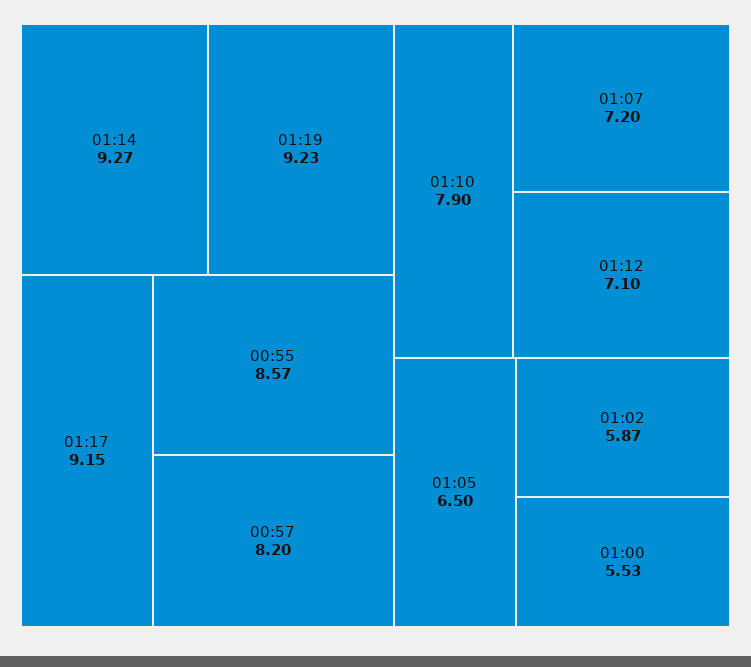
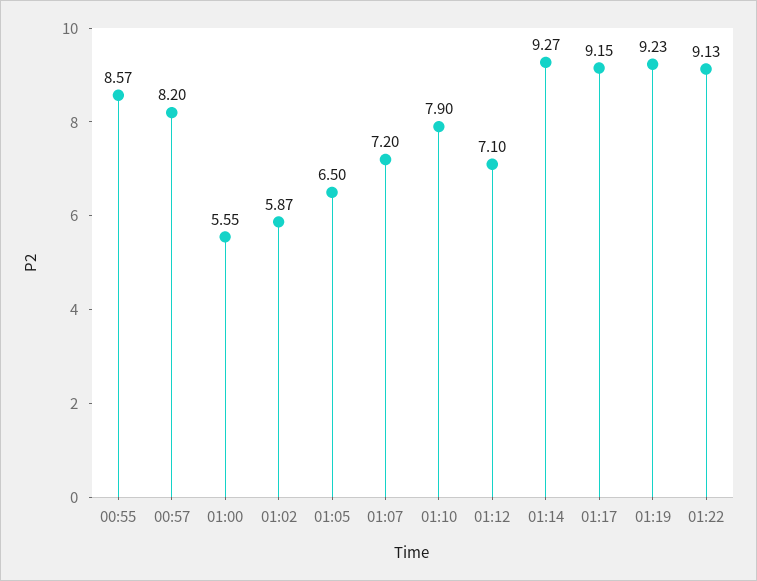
01:00: 5.53 -> 5.55
01:22: none -> 9.13

